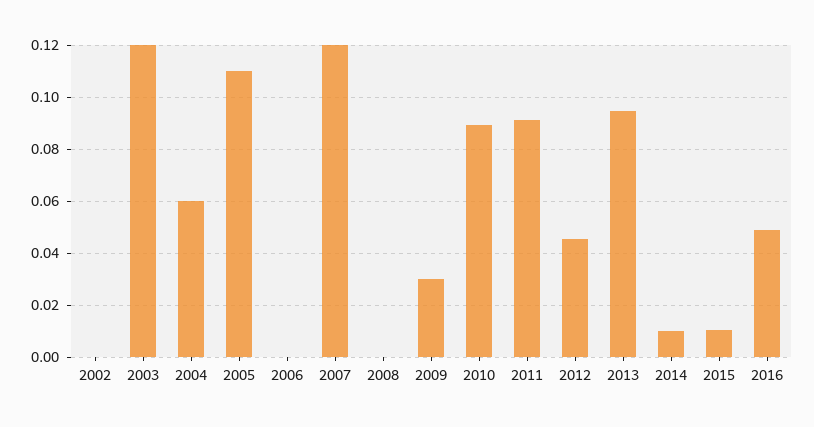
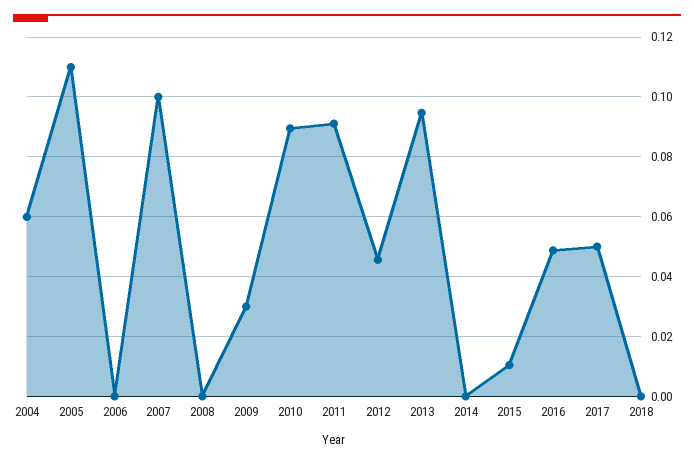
2002: 0 -> none
2003: 0.12 -> none
2007: 0.12 -> 0.1
2014: 0.01 -> 0
2017: none -> 0.05
2018: none -> 0

